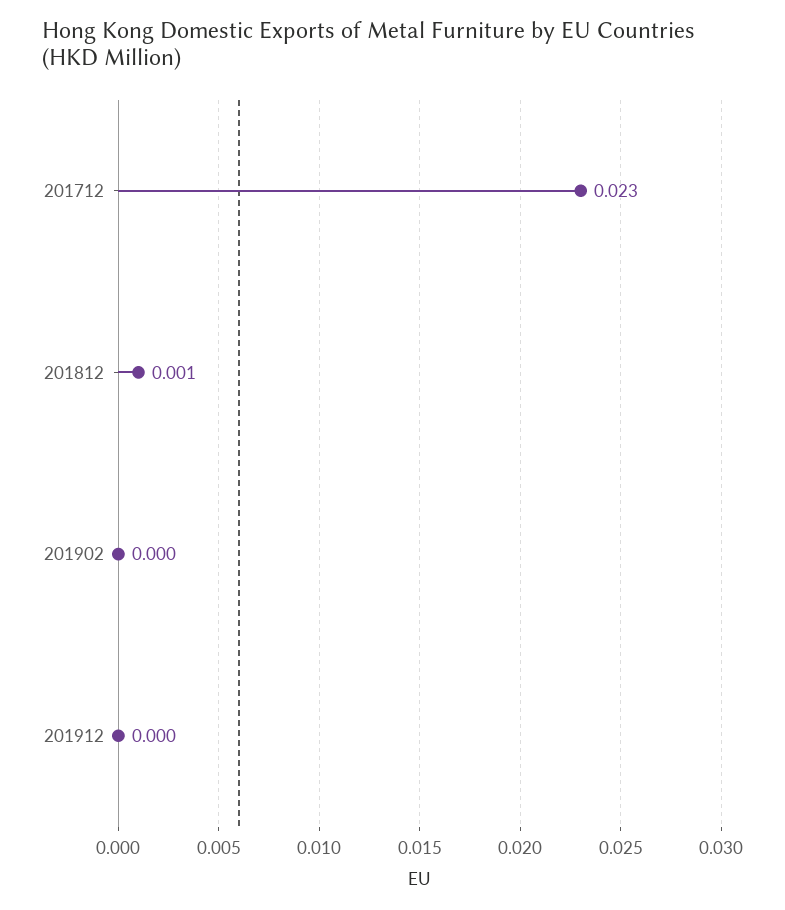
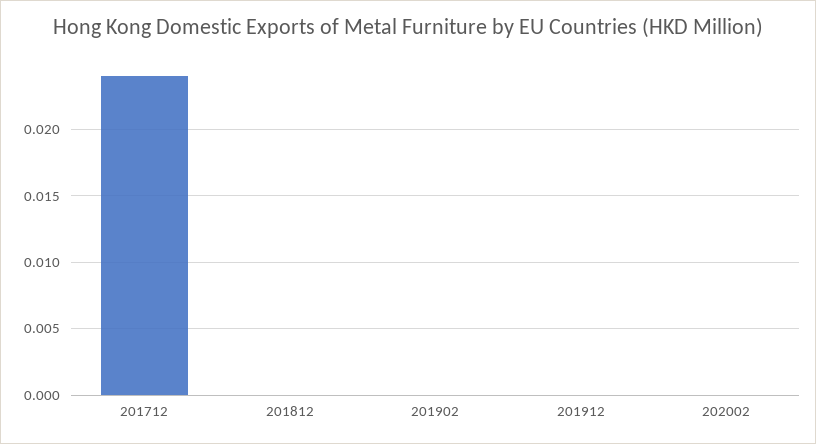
201712: 0.023 -> 0.024
201812: 0.001 -> 0
202002: none -> 0

